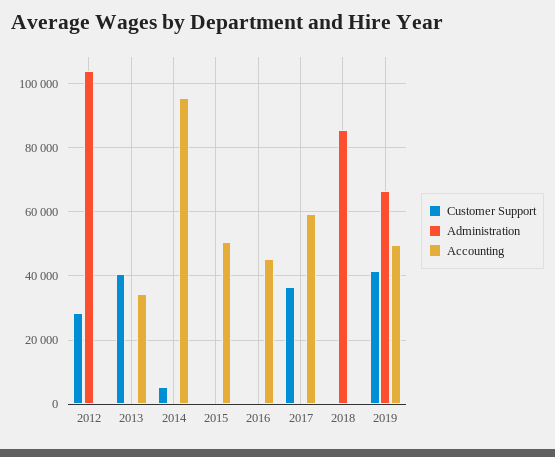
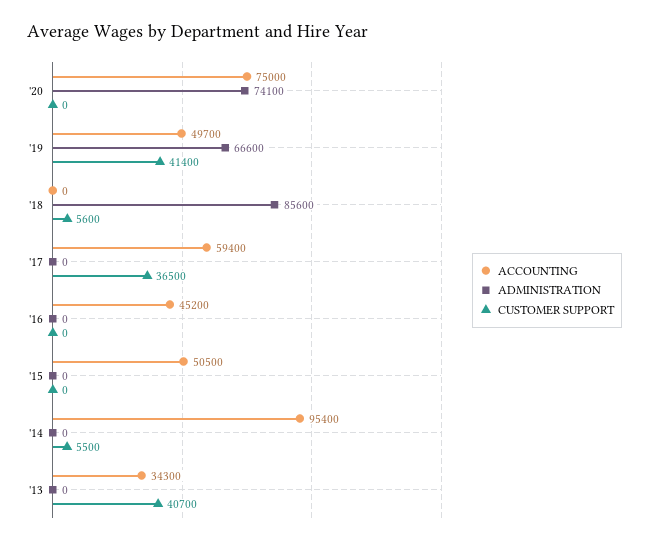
Customer Support, 2012: 28000 -> none
Administration, 2012: 104000 -> none
Accounting, 2012: 0 -> none
Customer Support, 2018: 0 -> 5600
Accounting, '20: none -> 75000
Administration, '20: none -> 74100
Customer Support, '20: none -> 0

